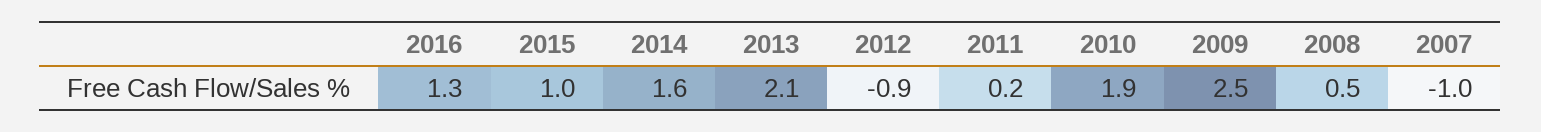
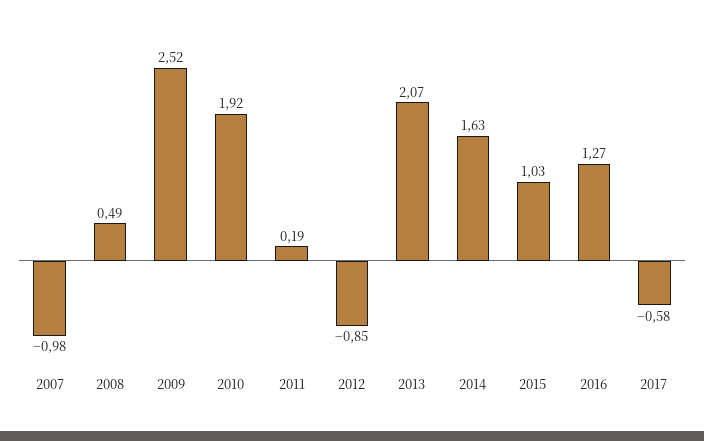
2017: none -> -0.58

